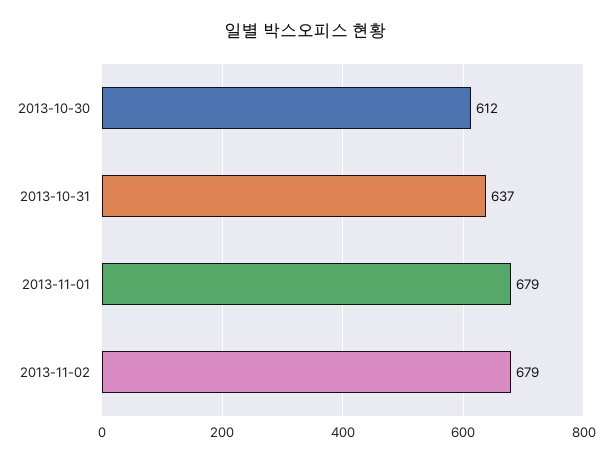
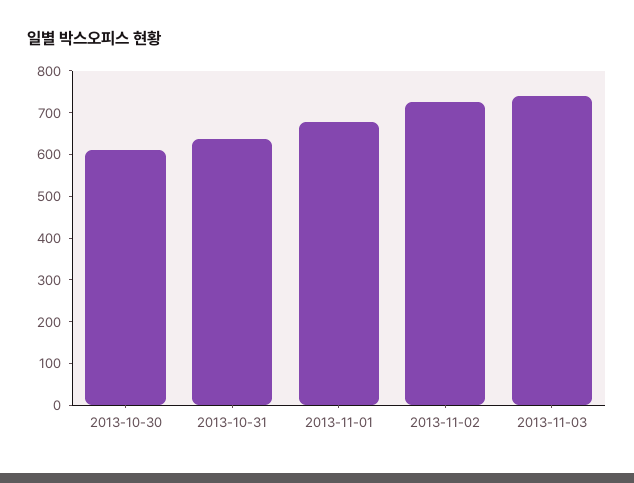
2013-11-02: 679 -> 720
2013-11-03: none -> 740

